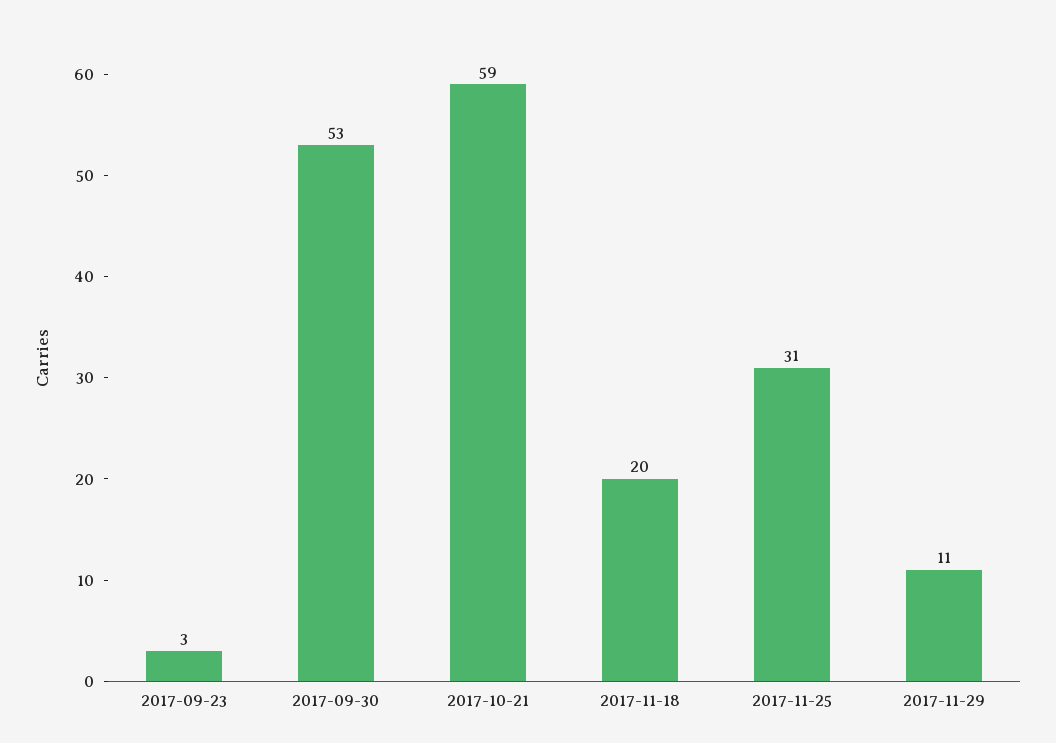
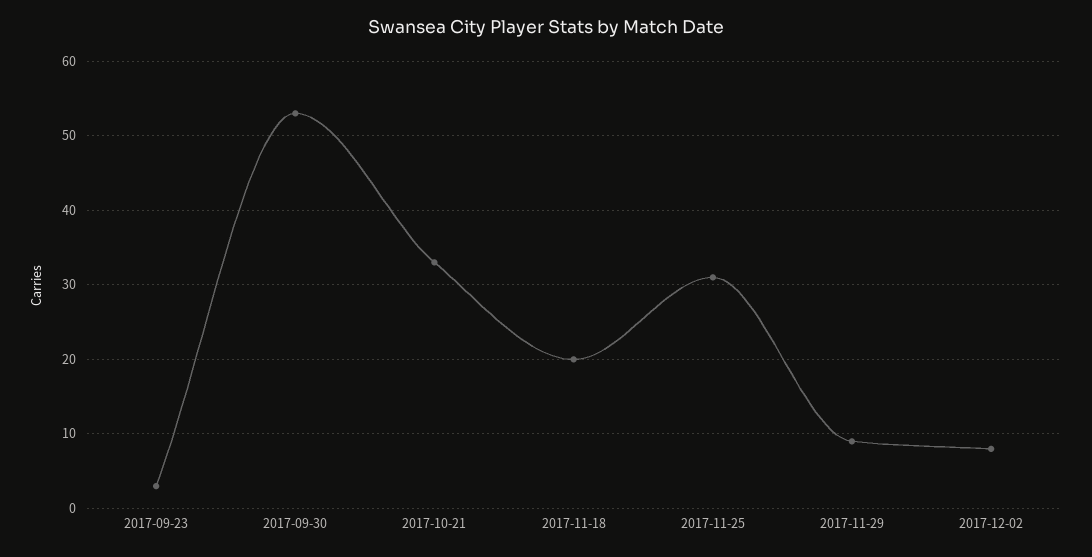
2017-10-21: 59 -> 33
2017-11-29: 11 -> 9
2017-12-02: none -> 8

